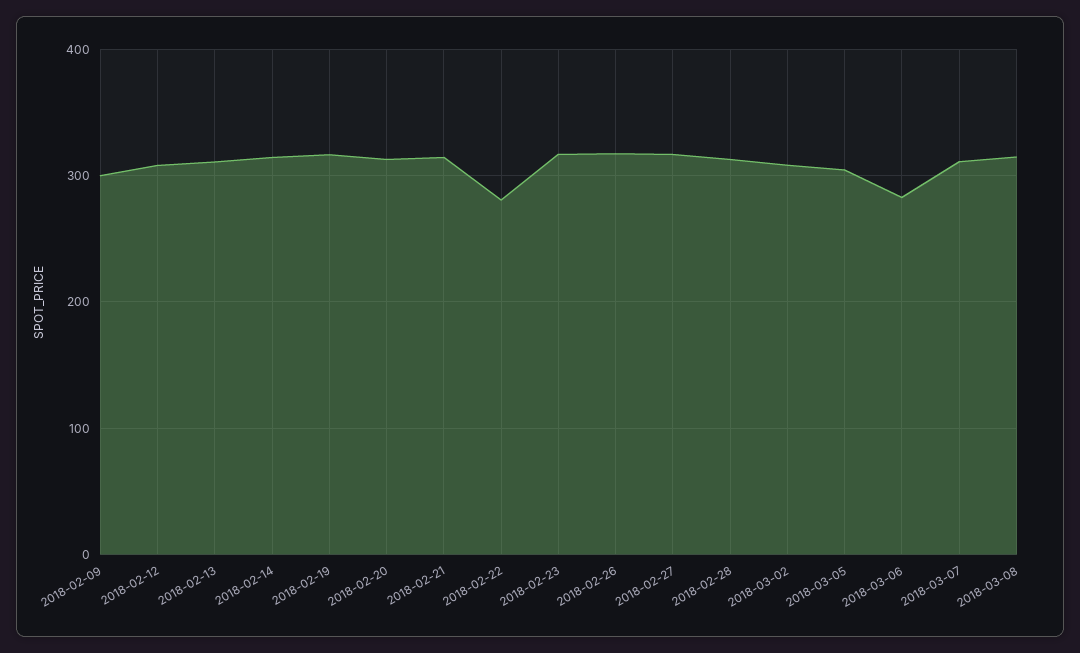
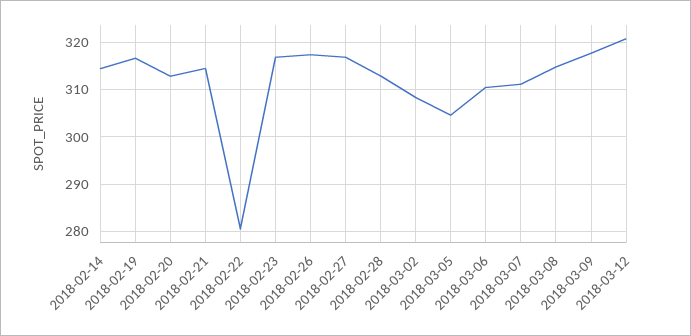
2018-02-09: 300 -> none
2018-02-12: 310 -> none
2018-02-13: 310 -> none
2018-03-06: 280 -> 310
2018-03-09: none -> 318
2018-03-12: none -> 320

